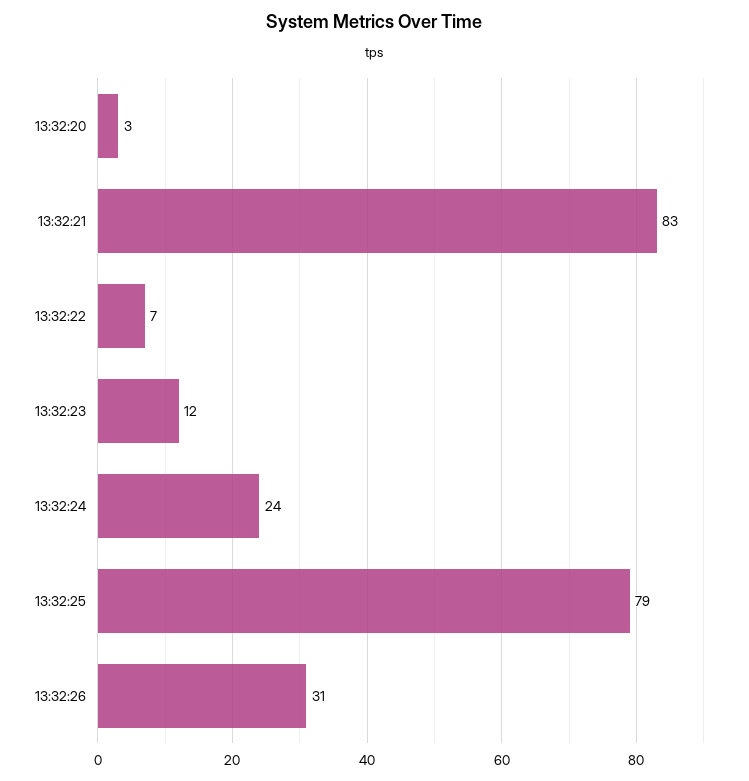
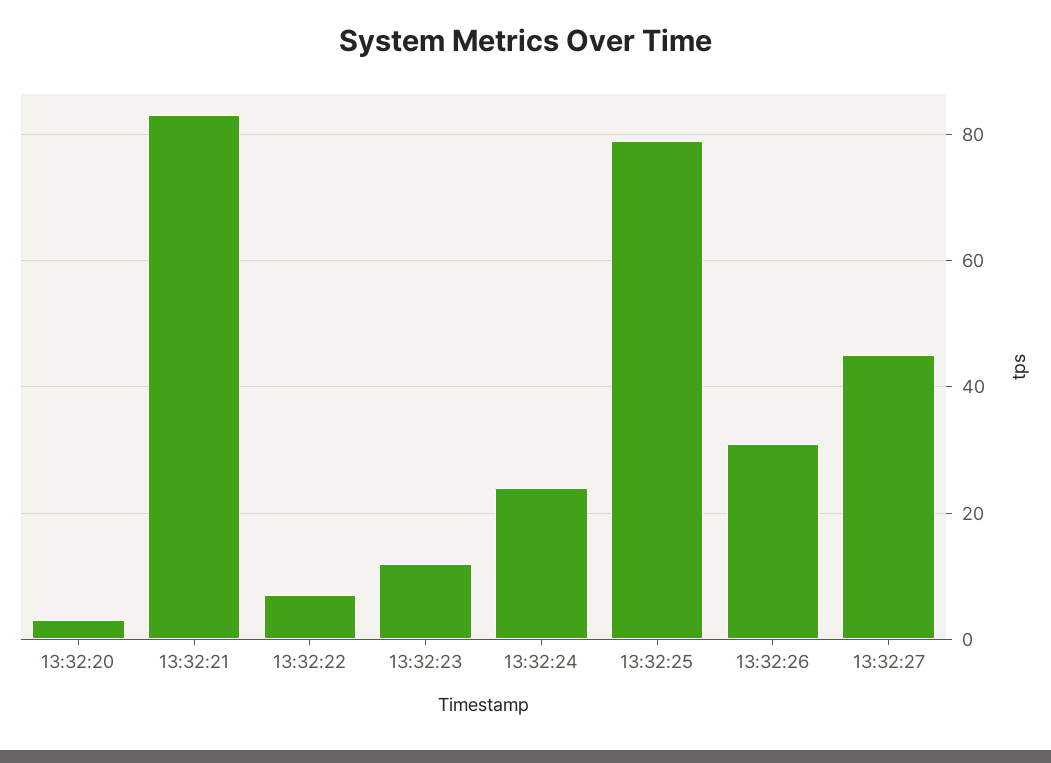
13:32:27: none -> 45

